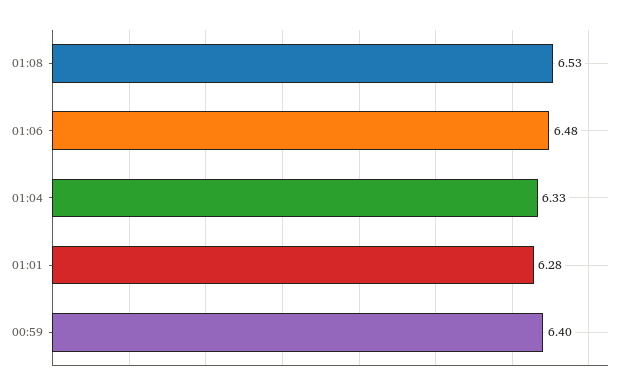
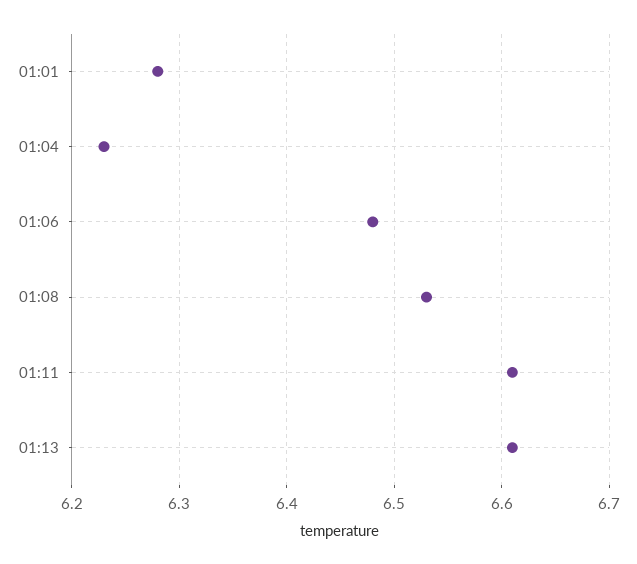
01:04: 6.33 -> 6.23
00:59: 6.4 -> none
01:11: none -> 6.61
01:13: none -> 6.61

